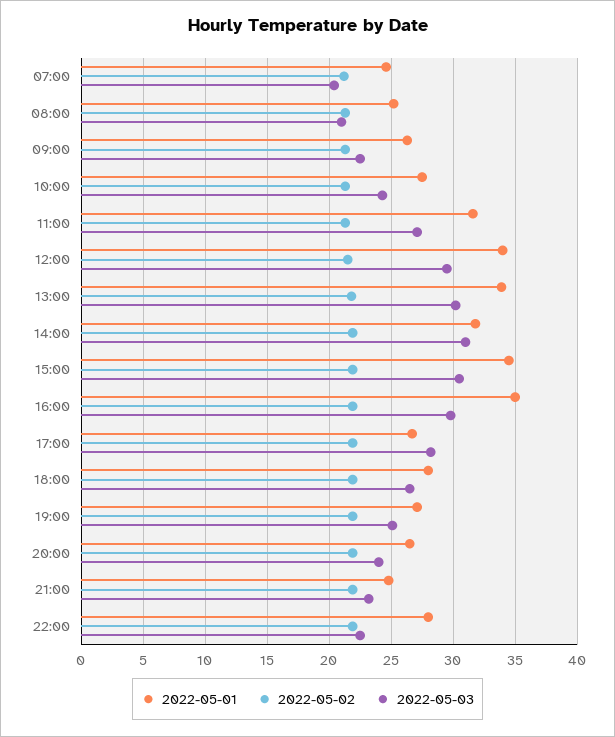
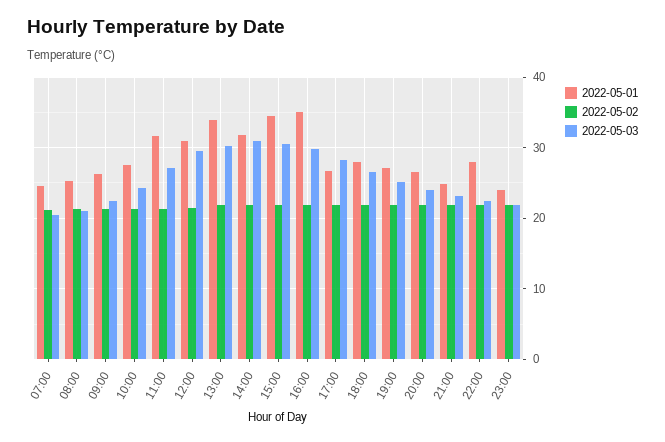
2022-05-01, 12:00: 34 -> 31
2022-05-01, 23:00: none -> 24
2022-05-02, 23:00: none -> 22
2022-05-03, 23:00: none -> 22

